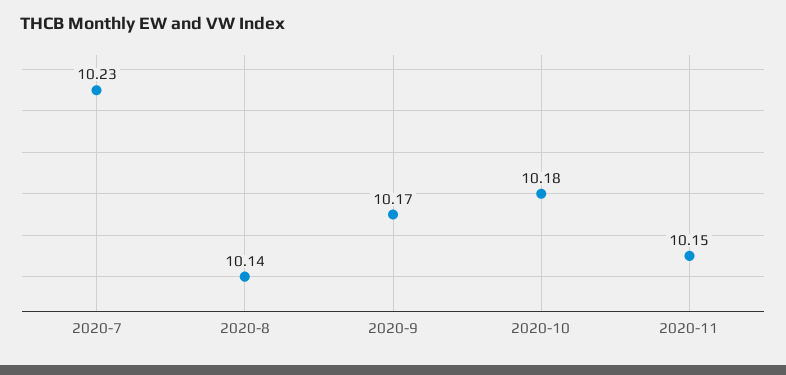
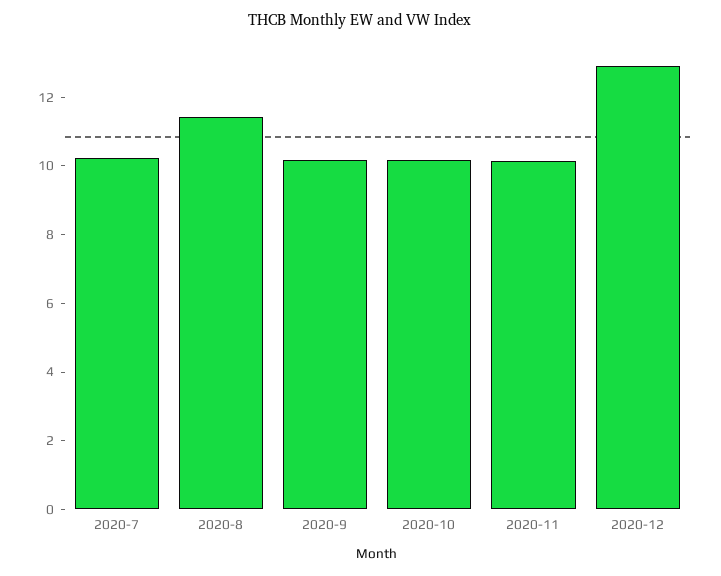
2020-8: 10.14 -> 11.5
2020-12: none -> 13

